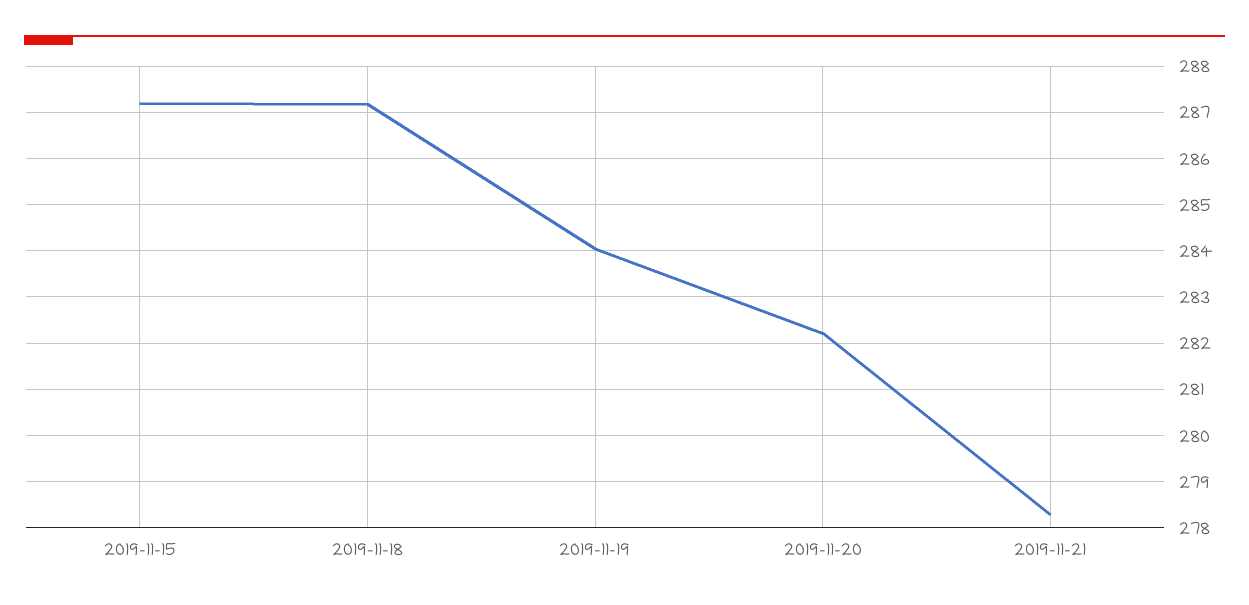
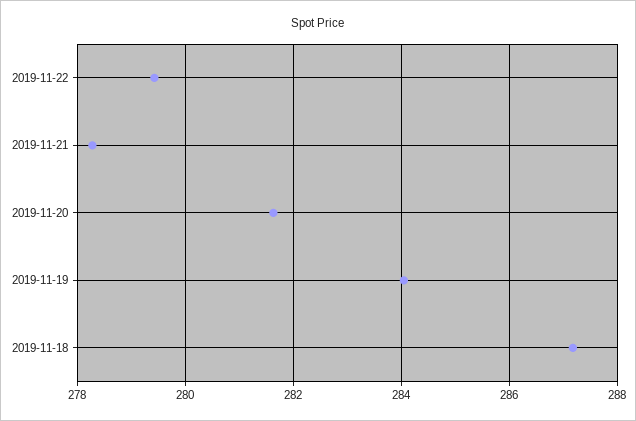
2019-11-15: 287.2 -> none
2019-11-20: 282.2 -> 281.6
2019-11-22: none -> 279.4

